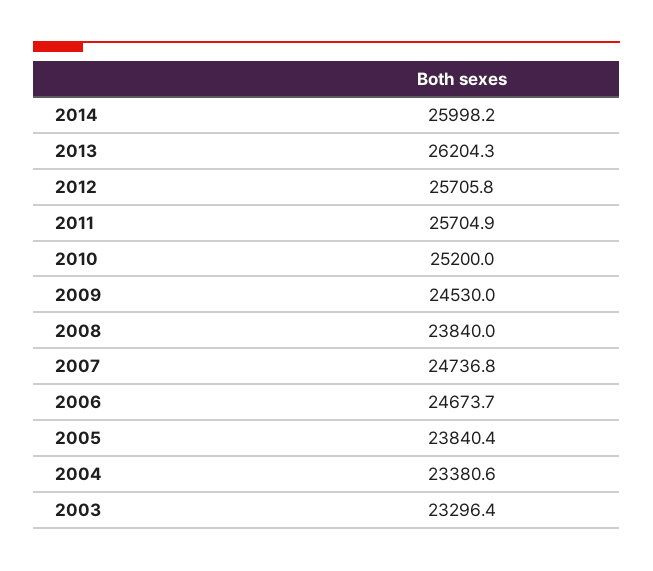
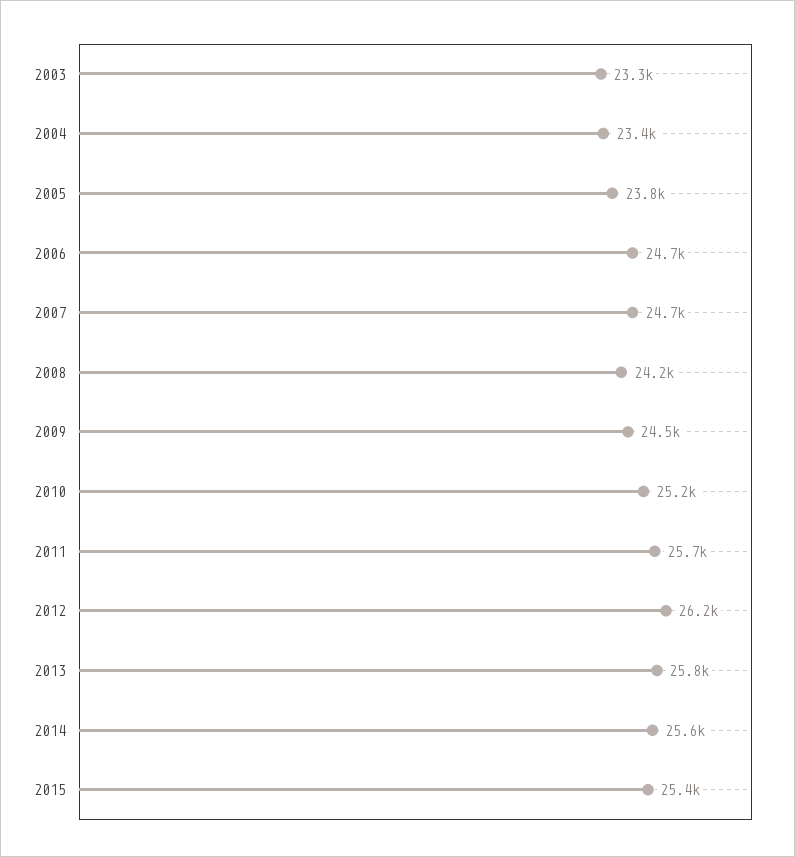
2014: 25998.2 -> 25600
2013: 26204.3 -> 25800
2012: 25705.8 -> 26200
2008: 23840 -> 24200
2015: none -> 25400

